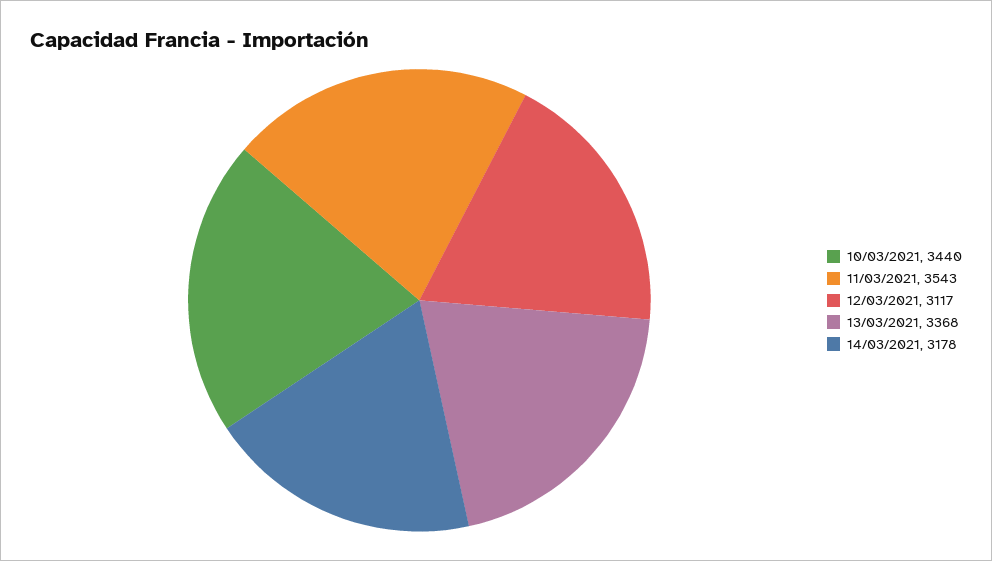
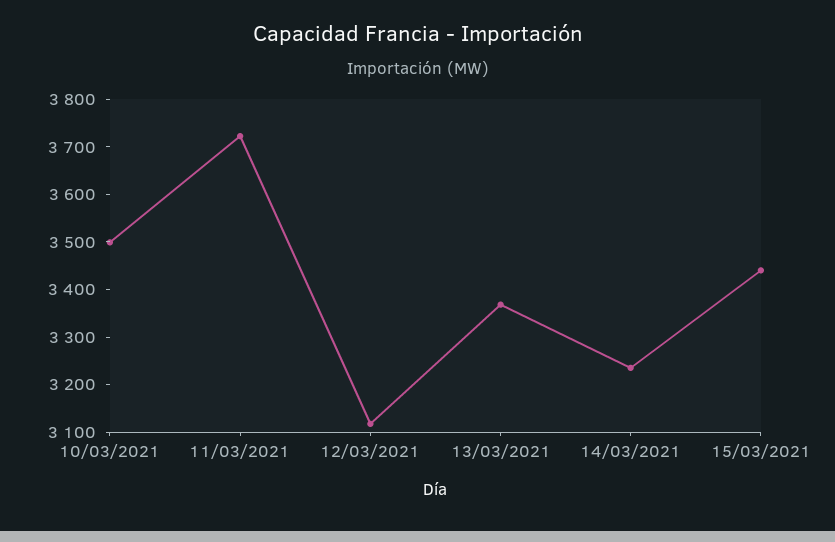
10/03/2021: 3440 -> 3500
11/03/2021: 3543 -> 3720
14/03/2021: 3178 -> 3240
15/03/2021: none -> 3440

